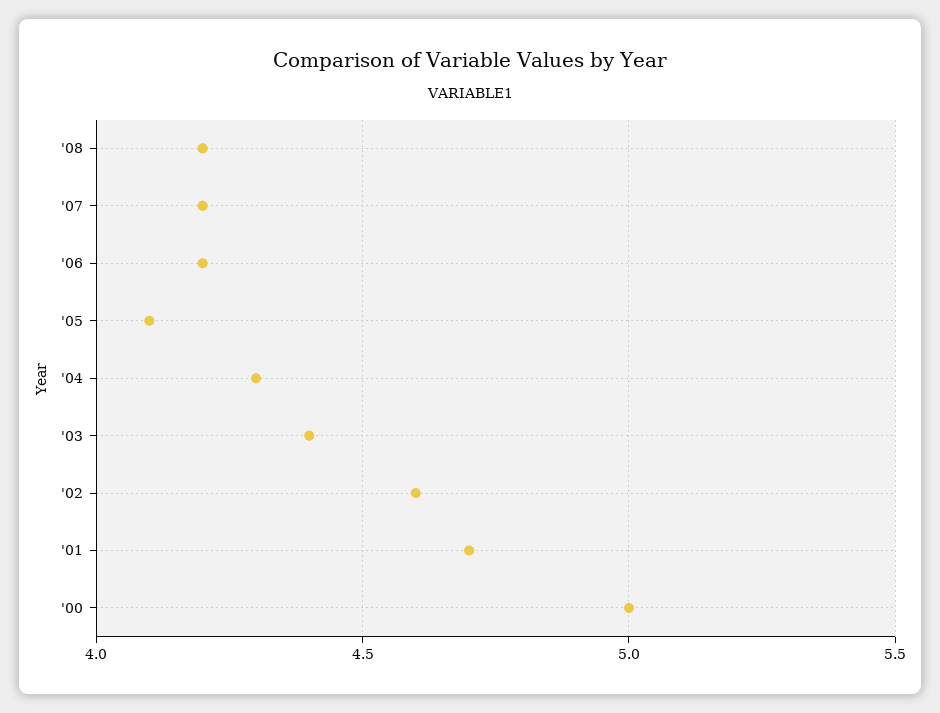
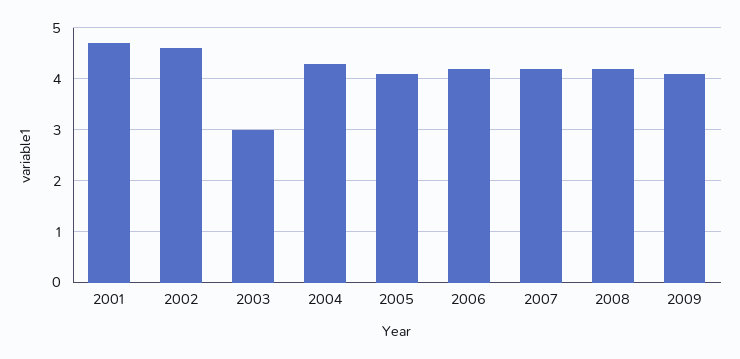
'03: 4.4 -> 3
'00: 5 -> none
2009: none -> 4

